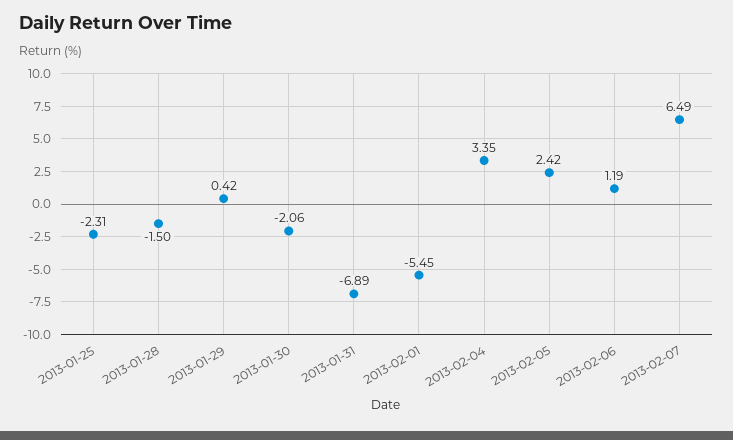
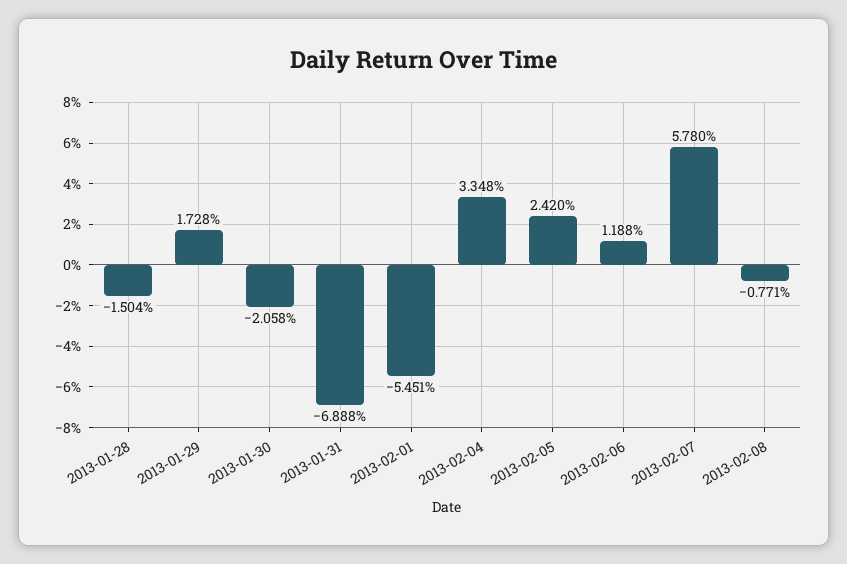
2013-01-25: -2.31 -> none
2013-01-29: 0.42 -> 1.728
2013-02-07: 6.49 -> 5.78
2013-02-08: none -> -0.771

